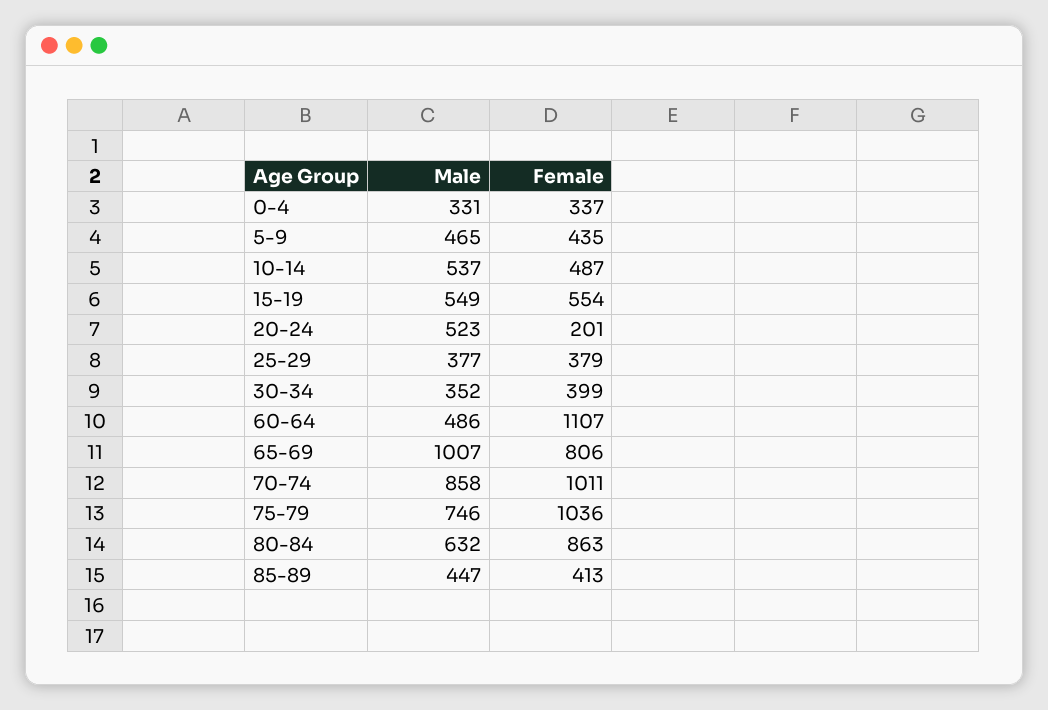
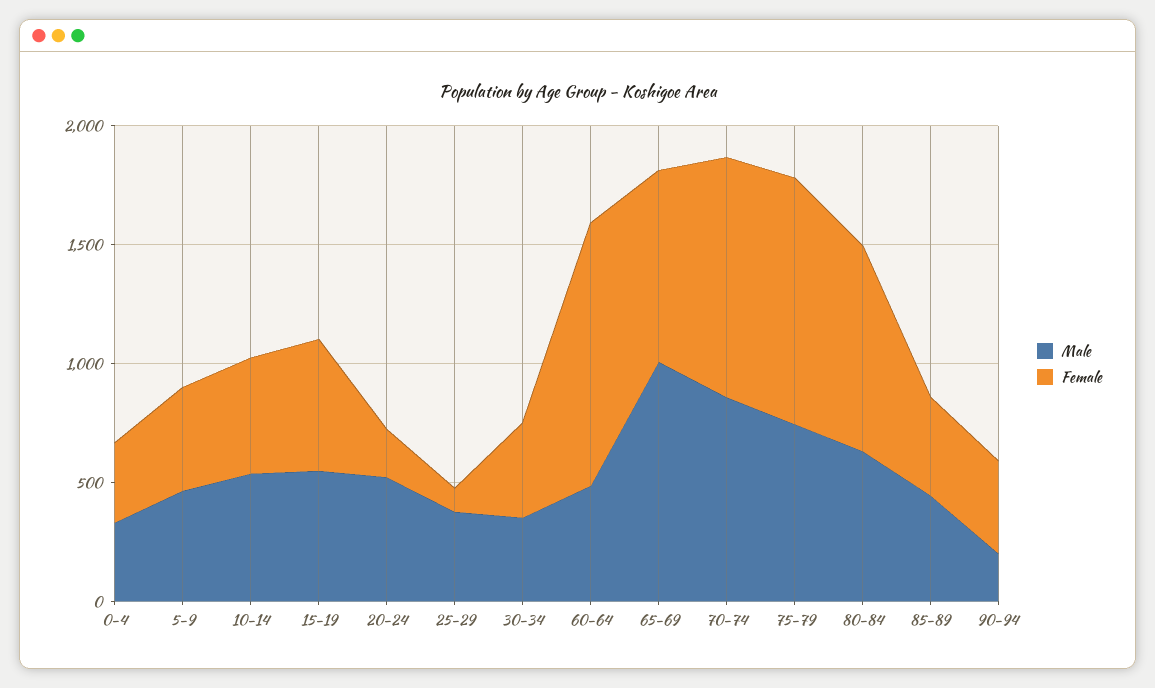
Female, 25-29: 379 -> 100
Male, 90-94: none -> 200
Female, 90-94: none -> 400

